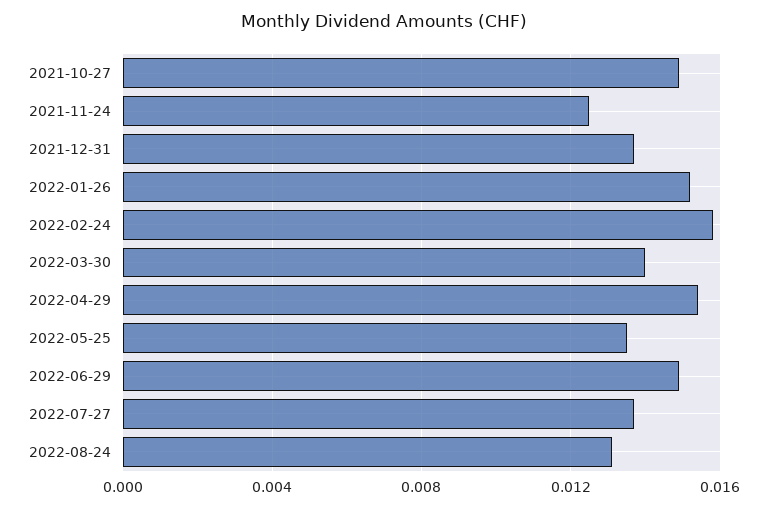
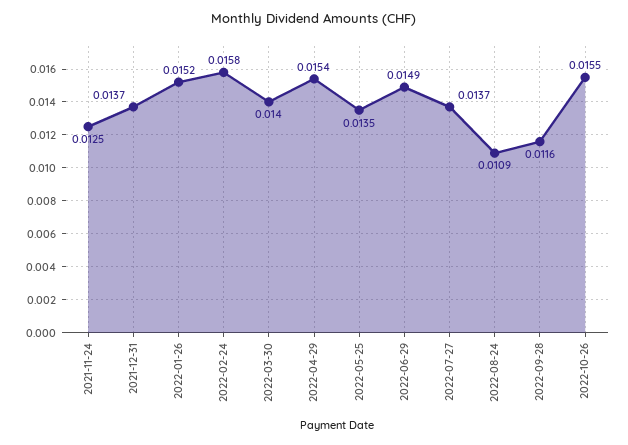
2021-10-27: 0.015 -> none
2022-08-24: 0.013 -> 0.0109
2022-09-28: none -> 0.0116
2022-10-26: none -> 0.0155

